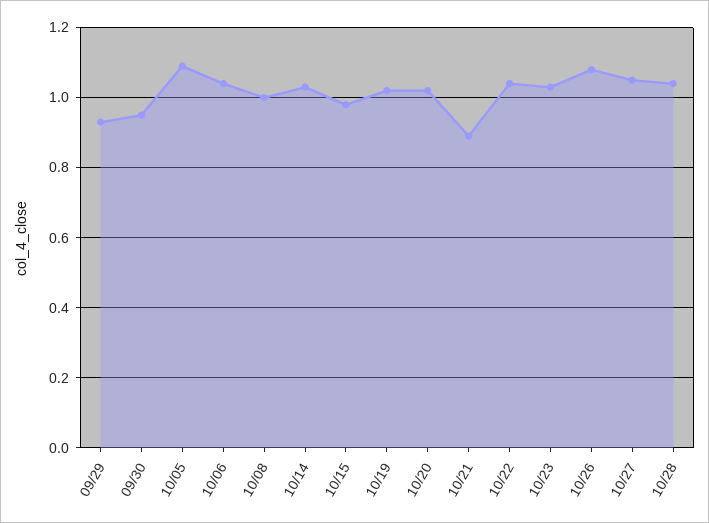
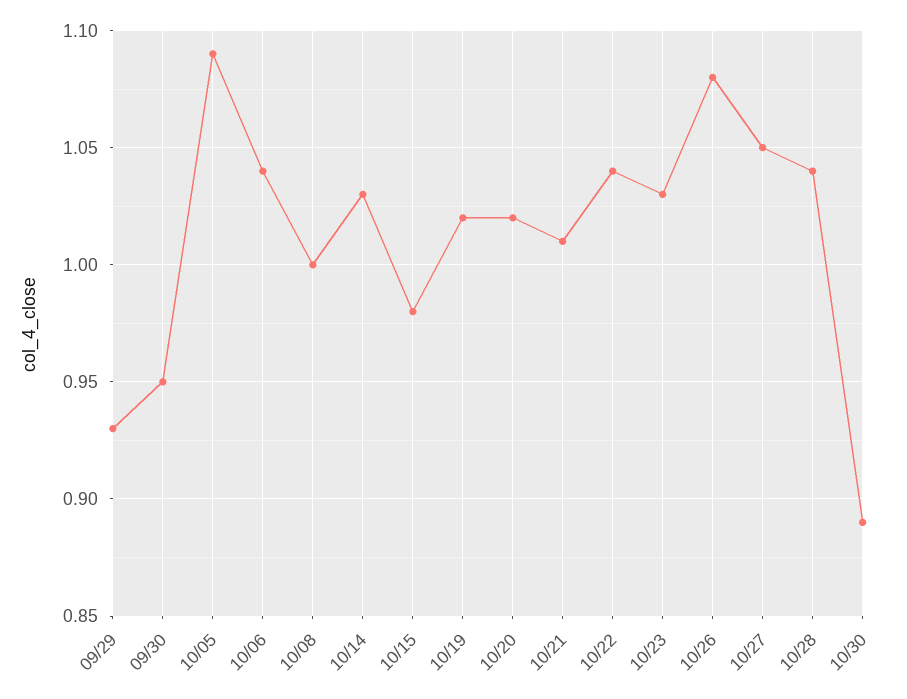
10/21: 0.9 -> 1.01
10/30: none -> 0.89

